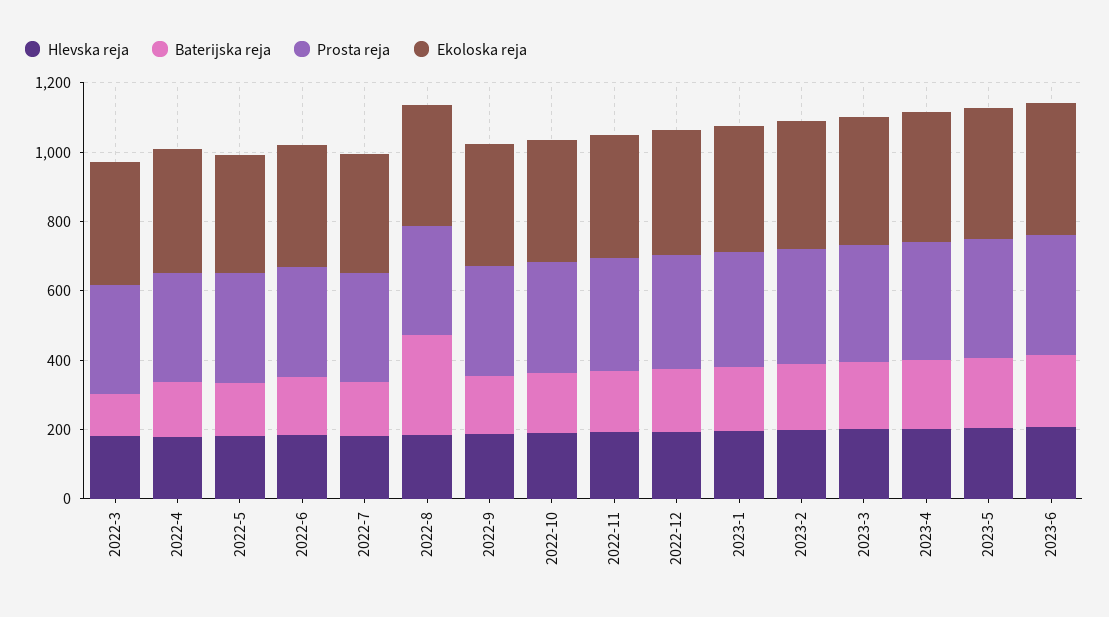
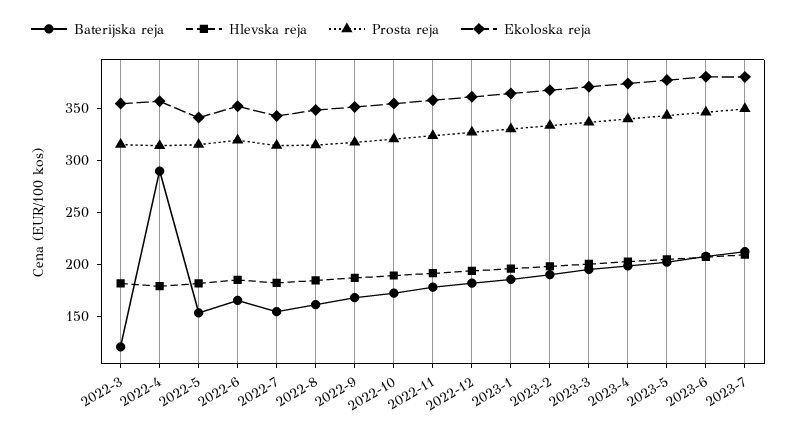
Baterijska reja, 2022-4: 150 -> 290
Baterijska reja, 2022-8: 300 -> 160
Baterijska reja, 2023-7: none -> 210
Hlevska reja, 2023-7: none -> 210
Prosta reja, 2023-7: none -> 350
Ekoloska reja, 2023-7: none -> 380

